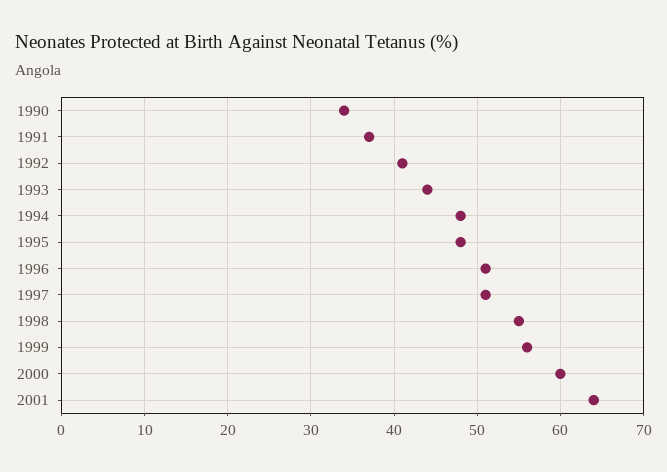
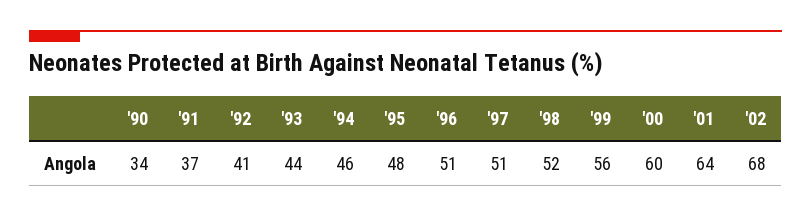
1994: 48 -> 46
1998: 55 -> 52
'02: none -> 68

